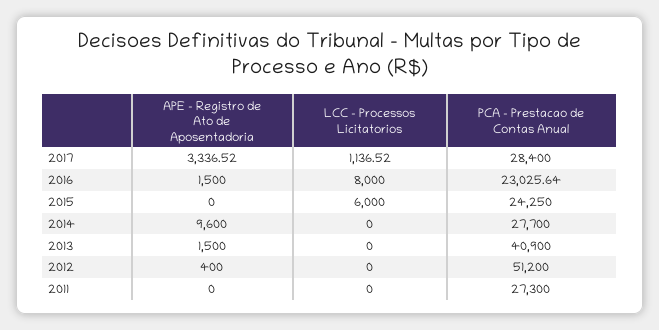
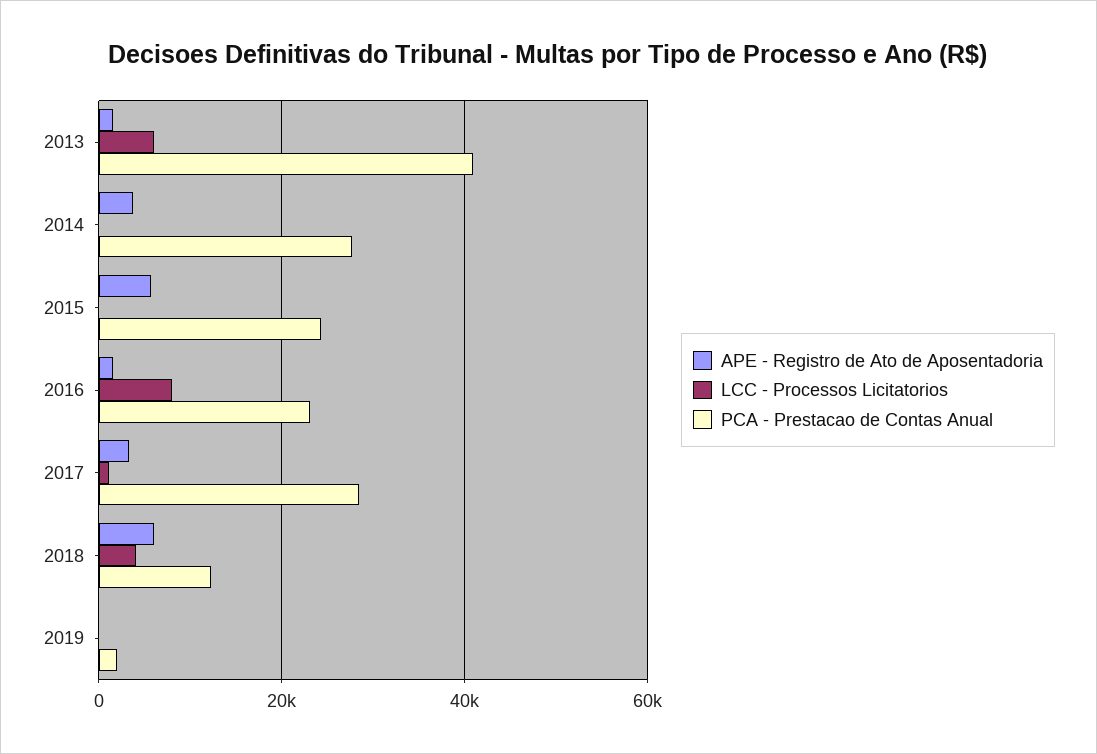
APE - Registro de Ato de Aposentadoria, 2015: 0 -> 6000
LCC - Processos Licitatorios, 2015: 6000 -> 0
APE - Registro de Ato de Aposentadoria, 2014: 9600 -> 4000
LCC - Processos Licitatorios, 2013: 0 -> 6000
APE - Registro de Ato de Aposentadoria, 2012: 400 -> none
LCC - Processos Licitatorios, 2012: 0 -> none
PCA - Prestacao de Contas Anual, 2012: 51200 -> none
APE - Registro de Ato de Aposentadoria, 2011: 0 -> none
LCC - Processos Licitatorios, 2011: 0 -> none
PCA - Prestacao de Contas Anual, 2011: 27300 -> none
APE - Registro de Ato de Aposentadoria, 2018: none -> 6000
LCC - Processos Licitatorios, 2018: none -> 4000
PCA - Prestacao de Contas Anual, 2018: none -> 12000
APE - Registro de Ato de Aposentadoria, 2019: none -> 0
LCC - Processos Licitatorios, 2019: none -> 0
PCA - Prestacao de Contas Anual, 2019: none -> 2000

